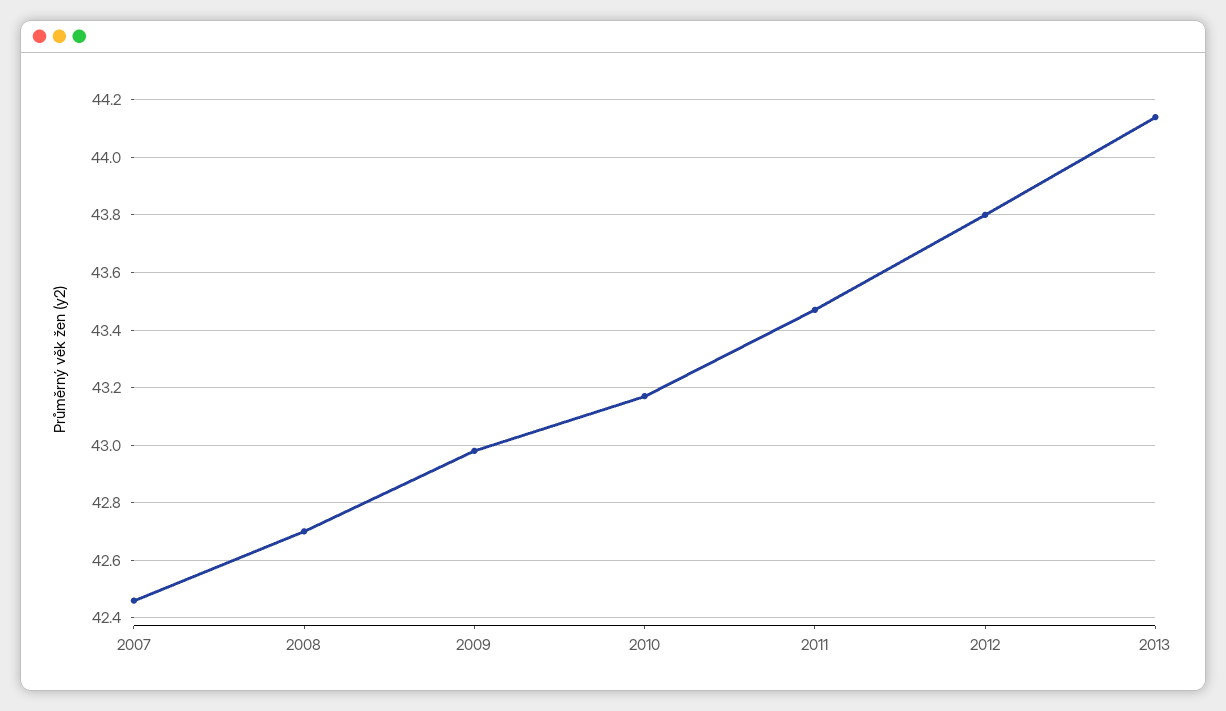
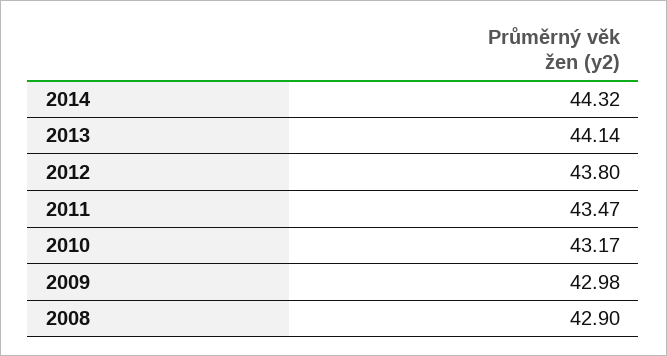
2007: 42.45 -> none
2008: 42.7 -> 42.9
2014: none -> 44.32

